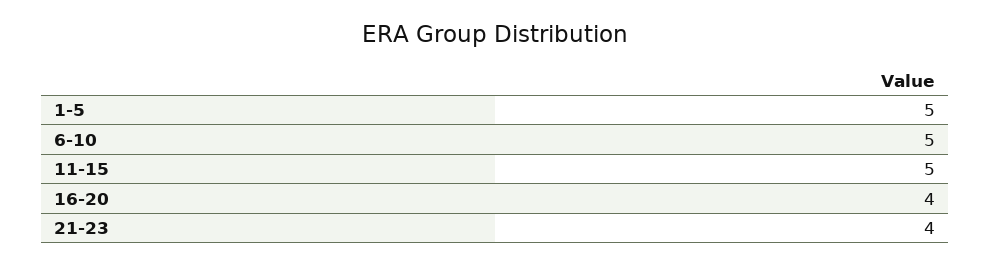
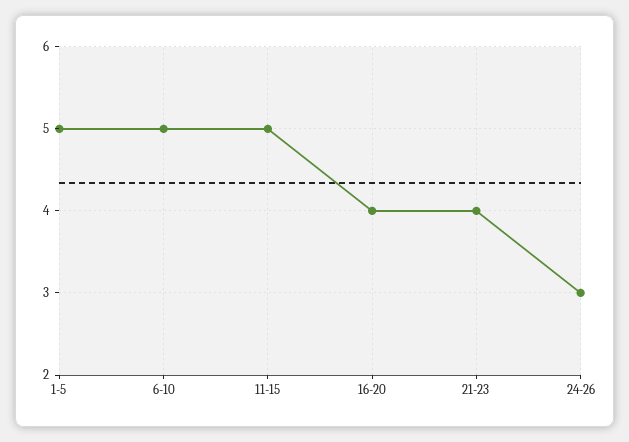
24-26: none -> 3

